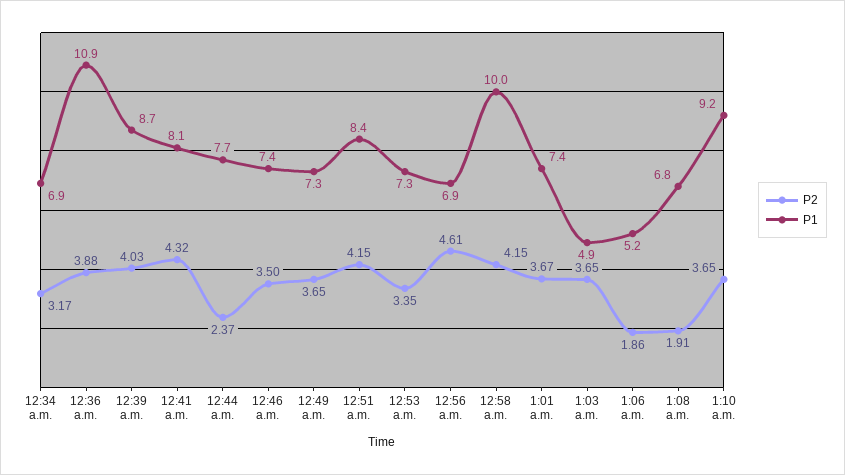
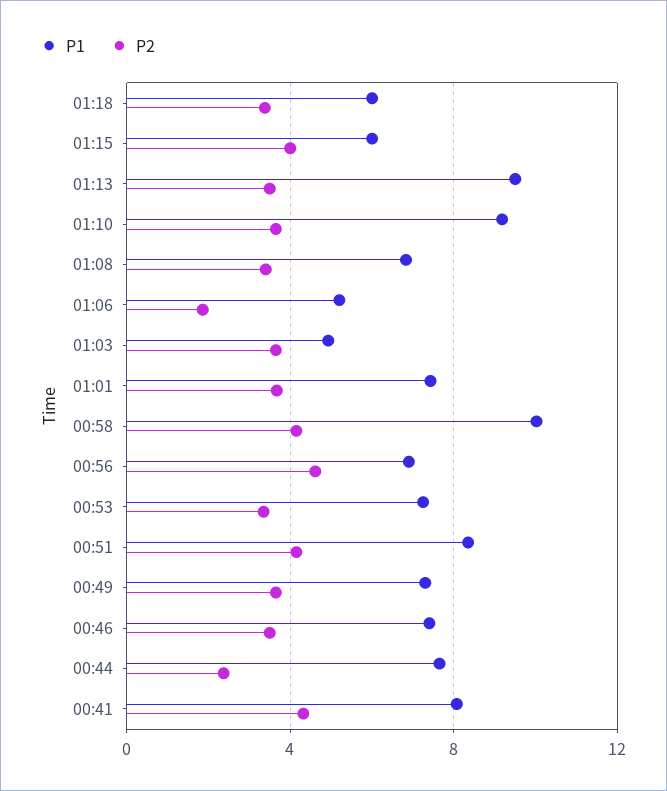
P2, 12:34 a.m.: 3.17 -> none
P1, 12:34 a.m.: 6.9 -> none
P2, 12:36 a.m.: 3.88 -> none
P1, 12:36 a.m.: 10.9 -> none
P2, 12:39 a.m.: 4.03 -> none
P1, 12:39 a.m.: 8.7 -> none
P2, 1:08 a.m.: 1.91 -> 3.5
P1, 01:18: none -> 6
P2, 01:18: none -> 3.5
P1, 01:15: none -> 6
P2, 01:15: none -> 4
P1, 01:13: none -> 9.5
P2, 01:13: none -> 3.5

